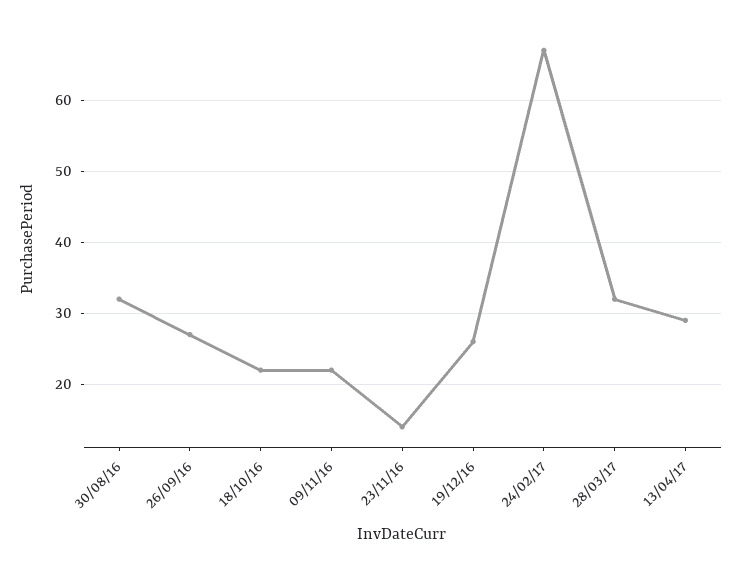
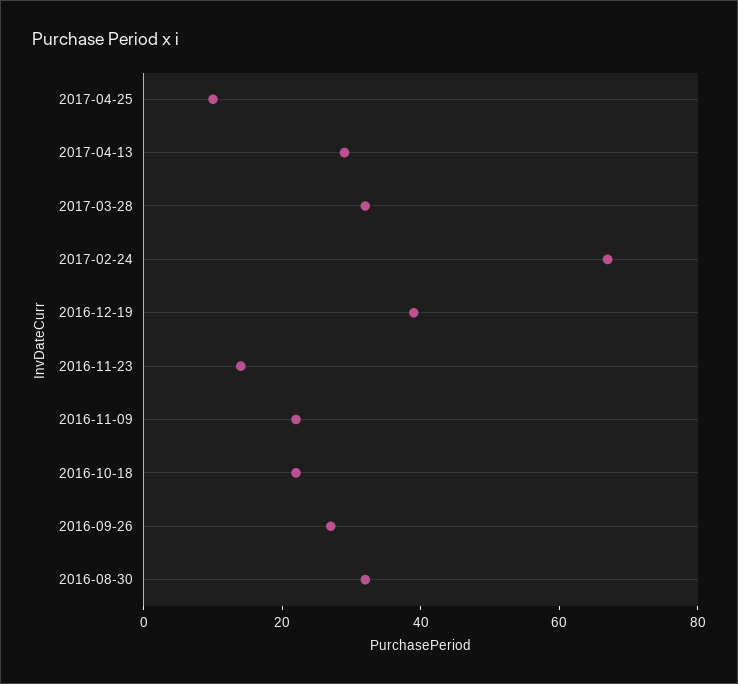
19/12/16: 26 -> 40
2017-04-25: none -> 10

